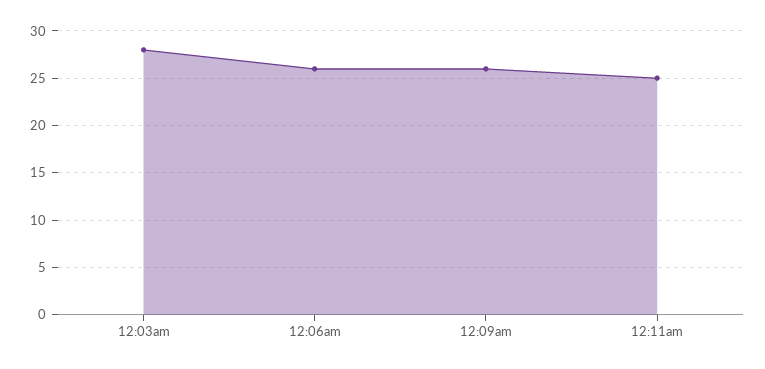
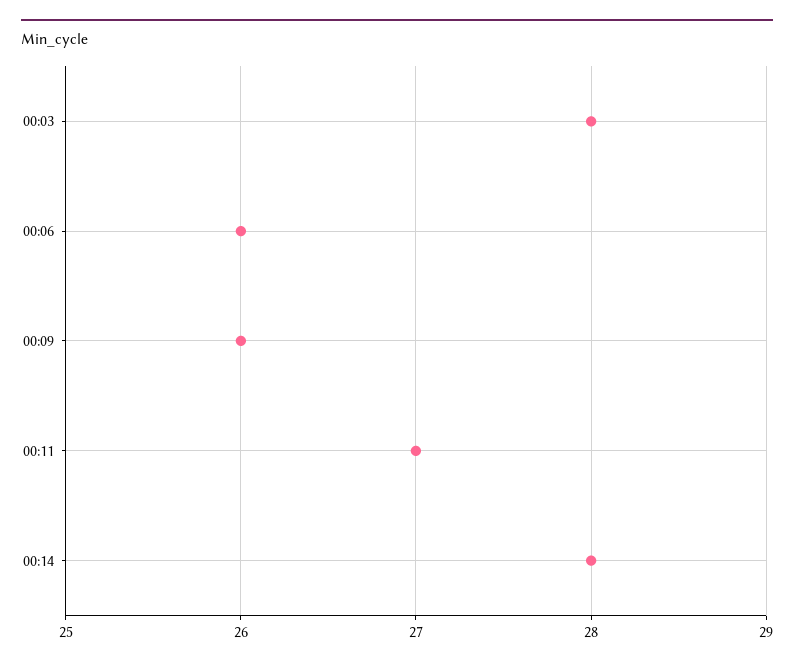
12:11am: 25 -> 27
00:14: none -> 28

